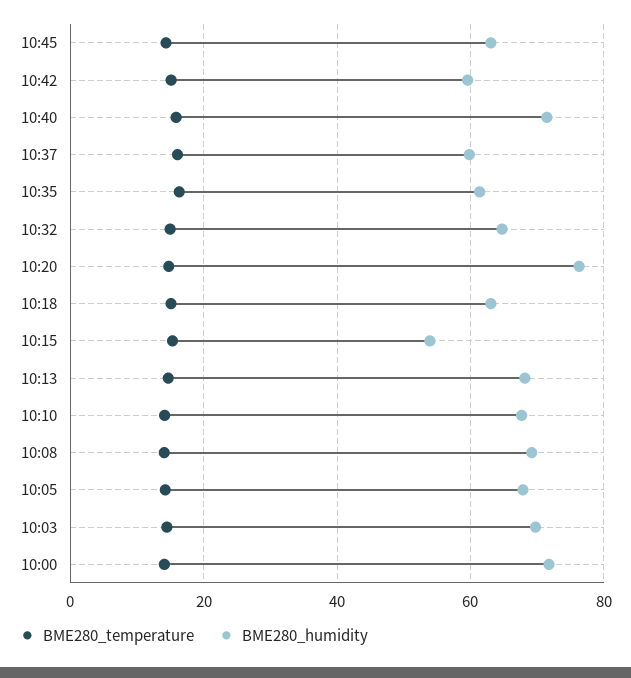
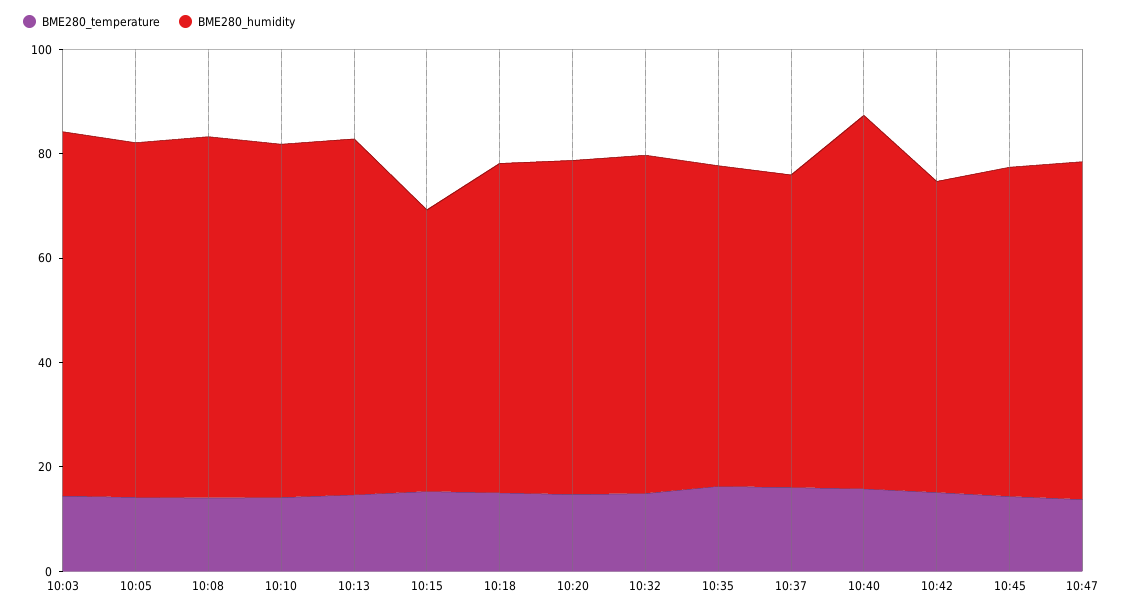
BME280_humidity, 10:20: 76 -> 65
BME280_temperature, 10:00: 14 -> none
BME280_humidity, 10:00: 72 -> none
BME280_temperature, 10:47: none -> 15
BME280_humidity, 10:47: none -> 65

